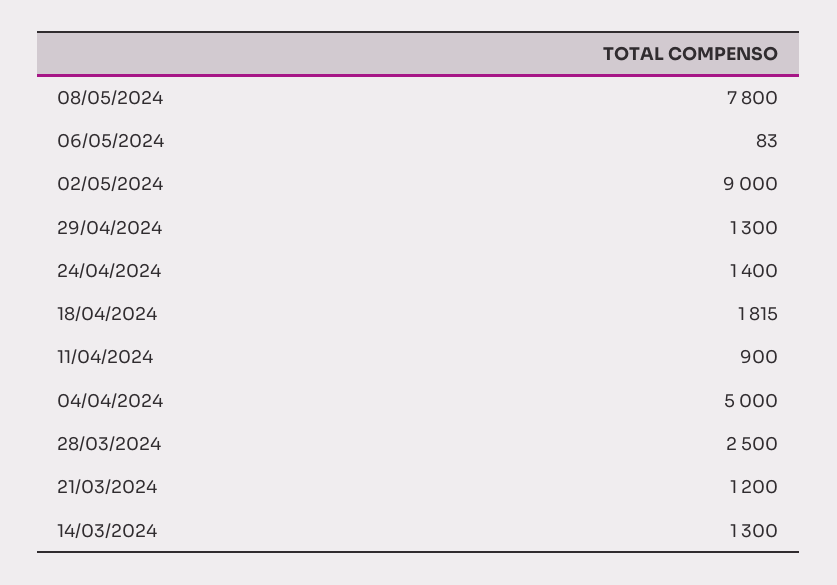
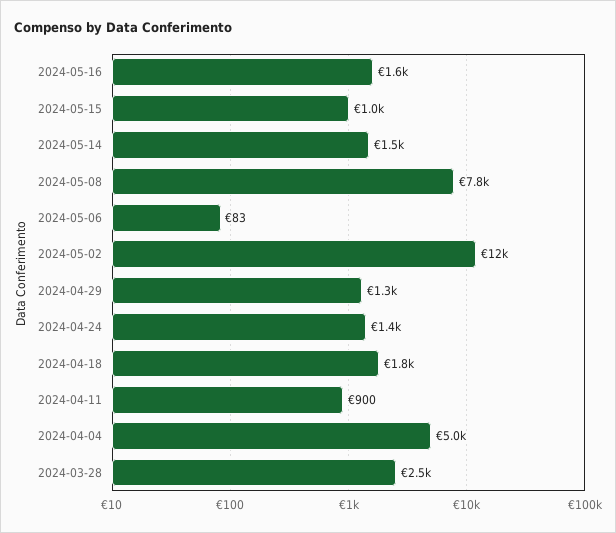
02/05/2024: 9000 -> 12000
21/03/2024: 1200 -> none
14/03/2024: 1300 -> none
2024-05-16: none -> 1600
2024-05-15: none -> 1000
2024-05-14: none -> 1500

